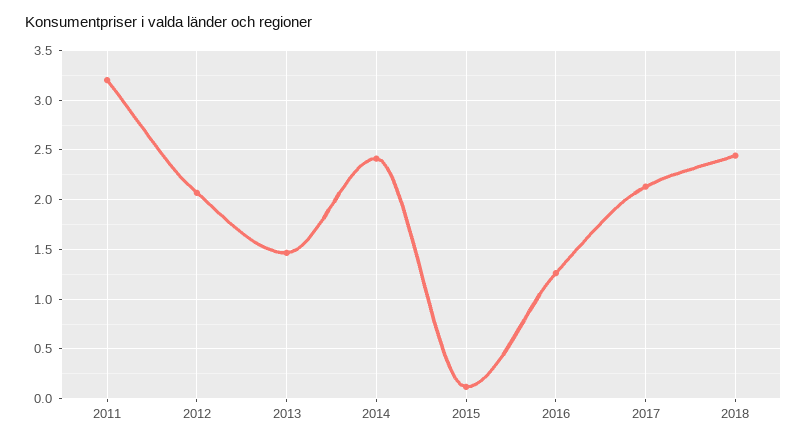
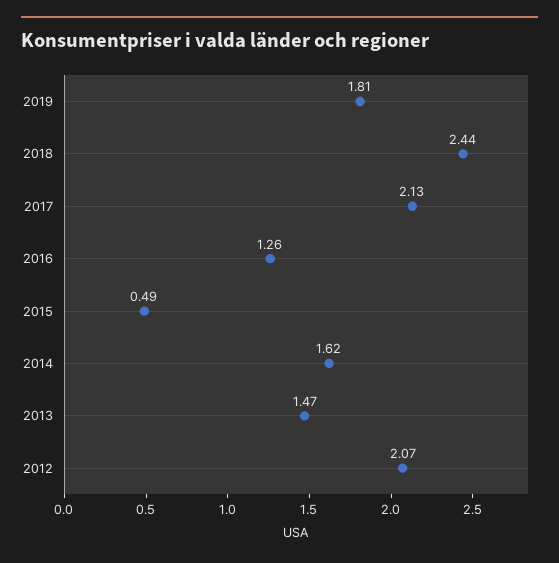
2011: 3.2 -> none
2014: 2.4 -> 1.62
2015: 0.1 -> 0.49
2019: none -> 1.81

